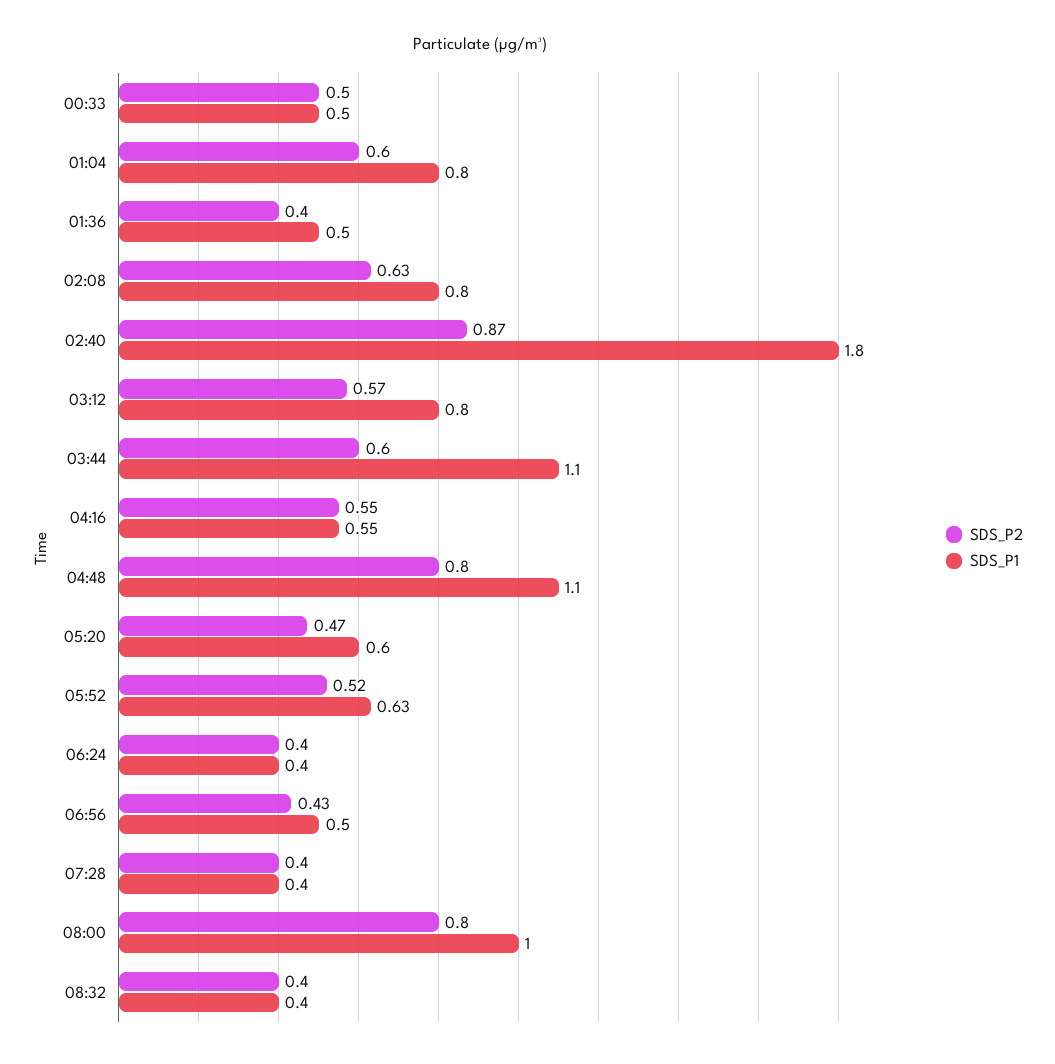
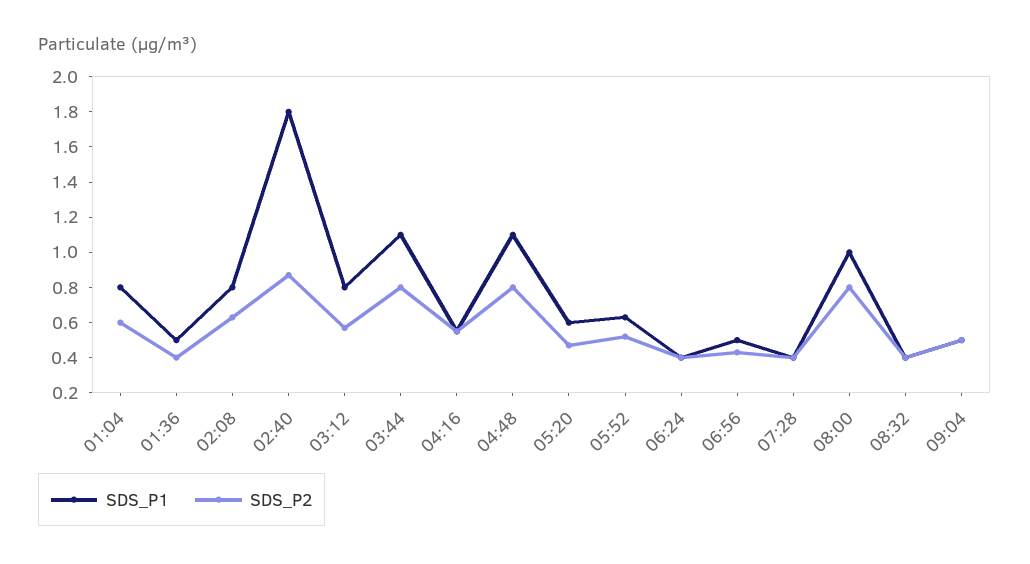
SDS_P2, 00:33: 0.5 -> none
SDS_P1, 00:33: 0.5 -> none
SDS_P2, 03:44: 0.6 -> 0.8
SDS_P1, 09:04: none -> 0.5
SDS_P2, 09:04: none -> 0.5

